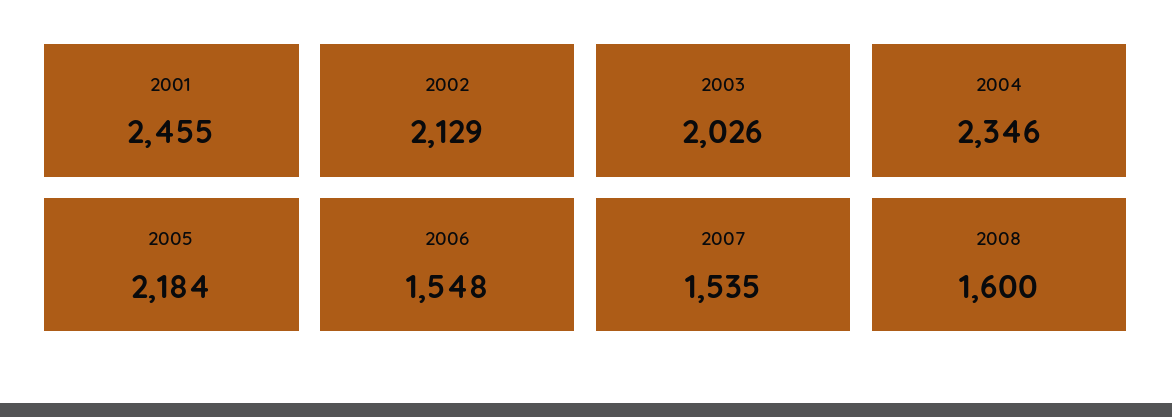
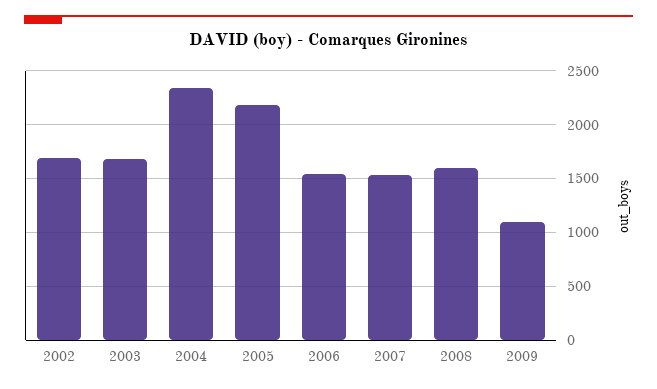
2001: 2455 -> none
2002: 2129 -> 1700
2003: 2026 -> 1700
2009: none -> 1100

